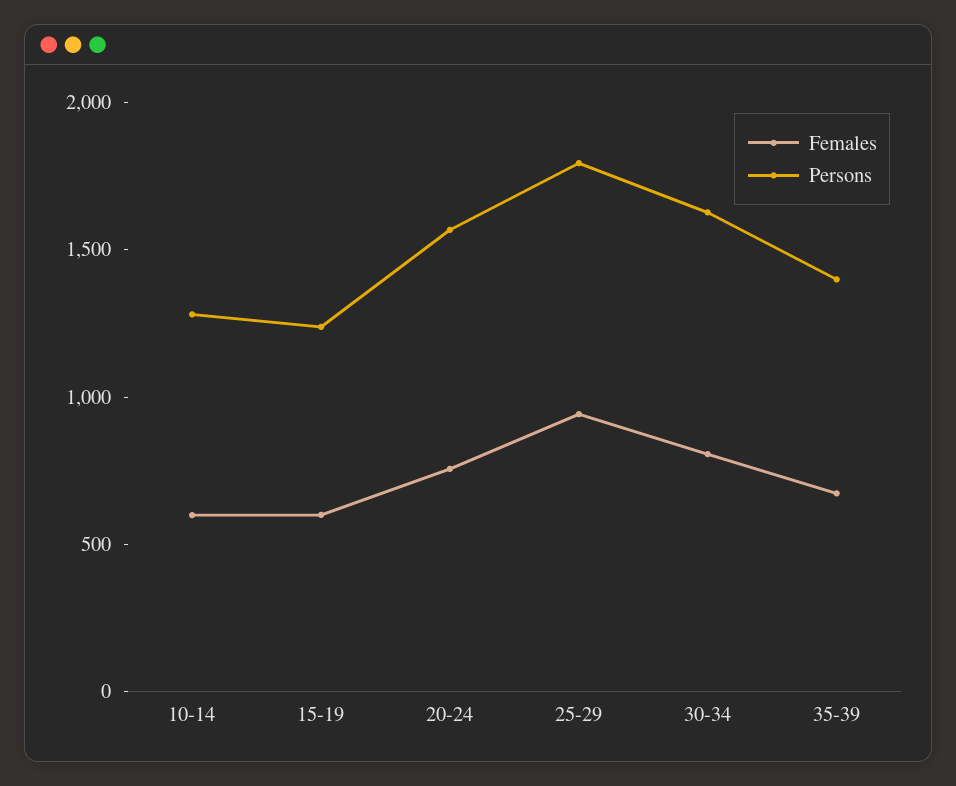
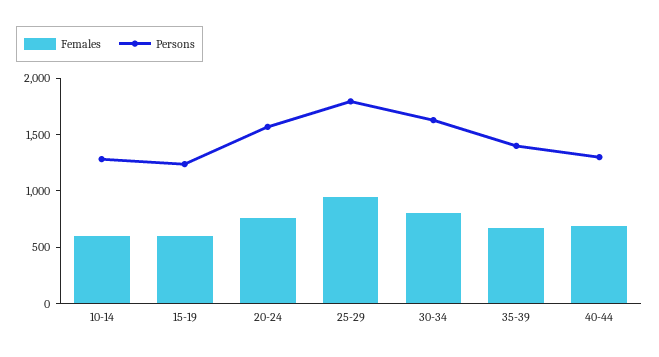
Females, 40-44: none -> 700
Persons, 40-44: none -> 1300

